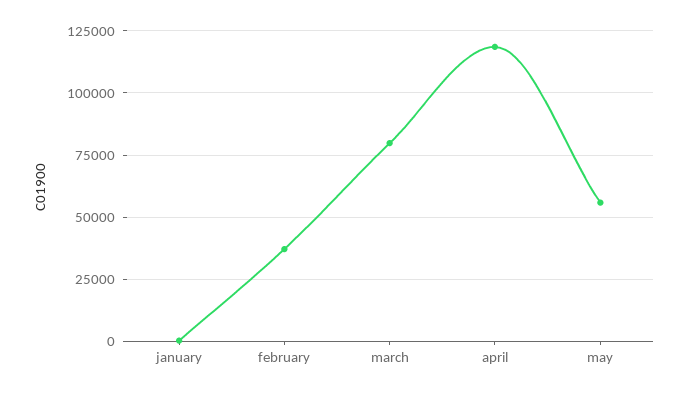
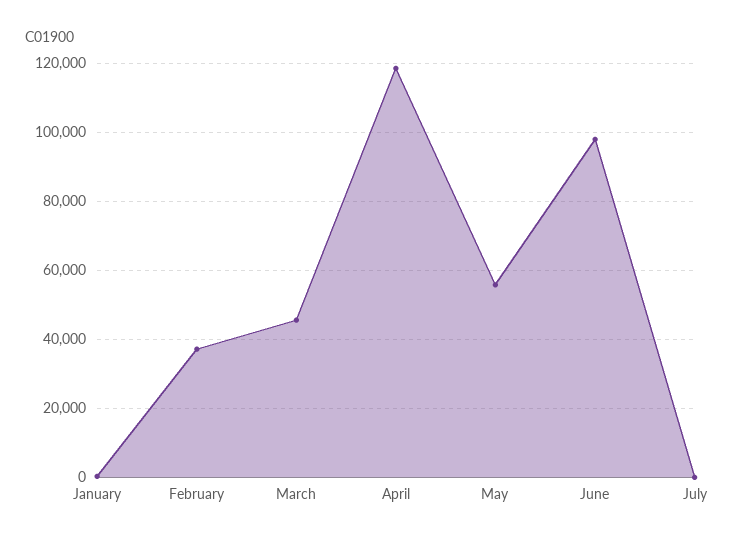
march: 80000 -> 46000
June: none -> 98000
July: none -> 0

